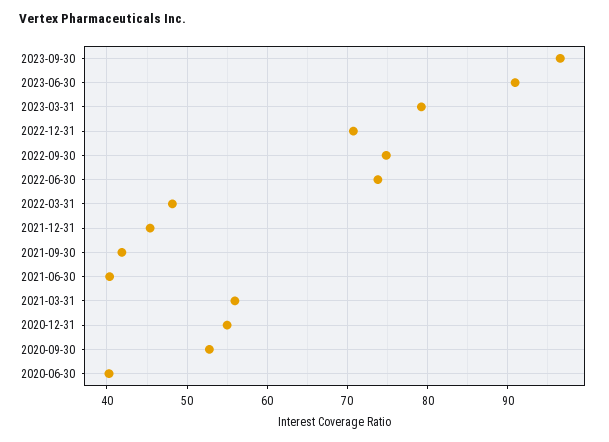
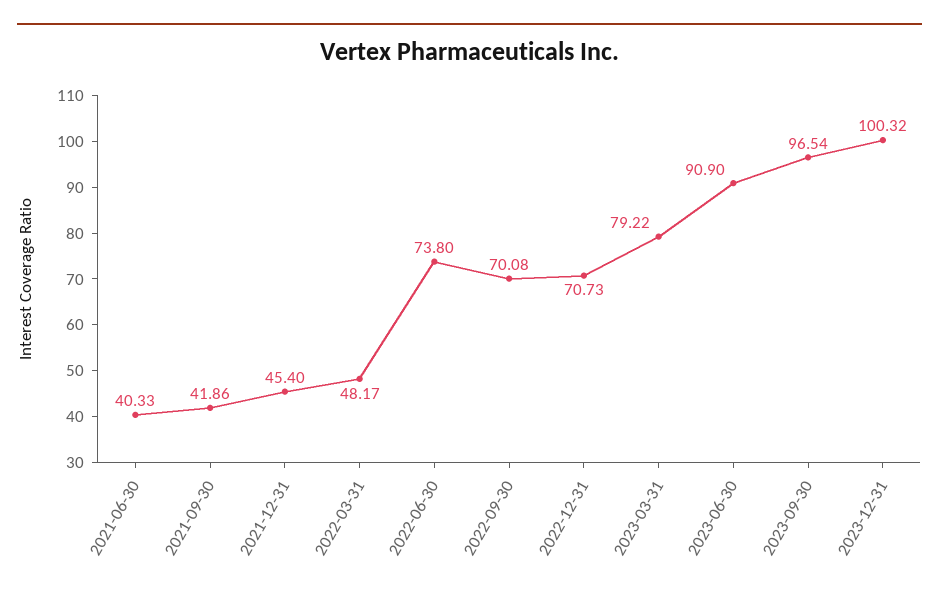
2022-09-30: 75 -> 70.08
2021-03-31: 56 -> none
2020-12-31: 55 -> none
2020-09-30: 53 -> none
2020-06-30: 40 -> none
2023-12-31: none -> 100.32

